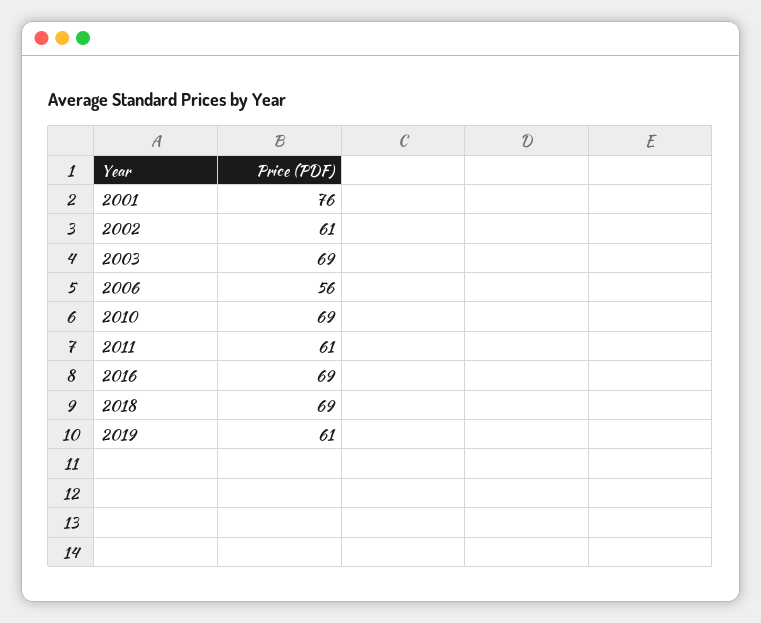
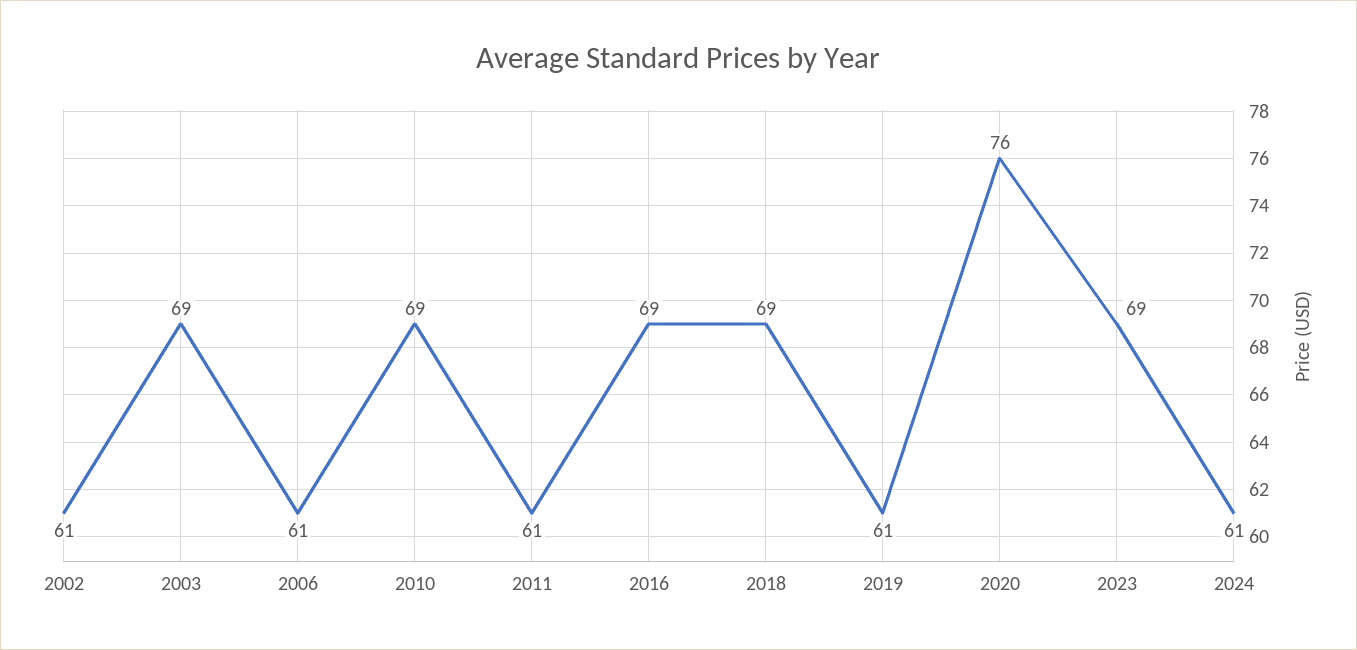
2001: 76 -> none
2006: 56 -> 61
2020: none -> 76
2023: none -> 69
2024: none -> 61

